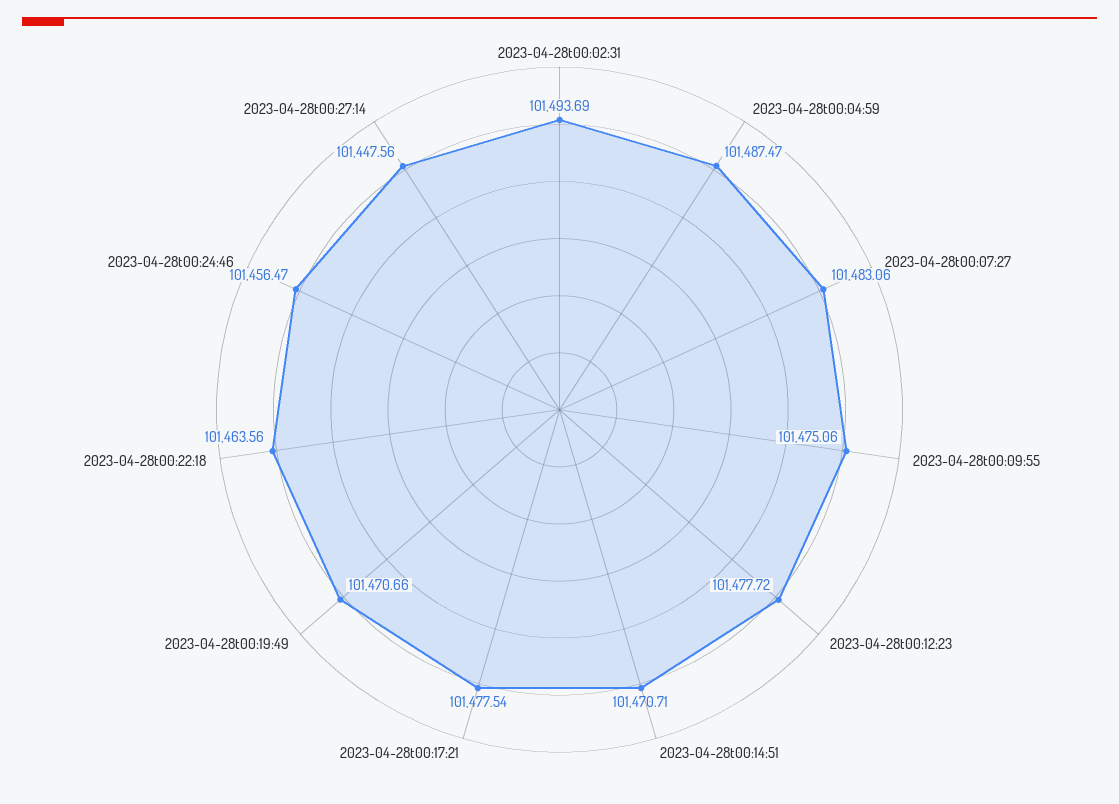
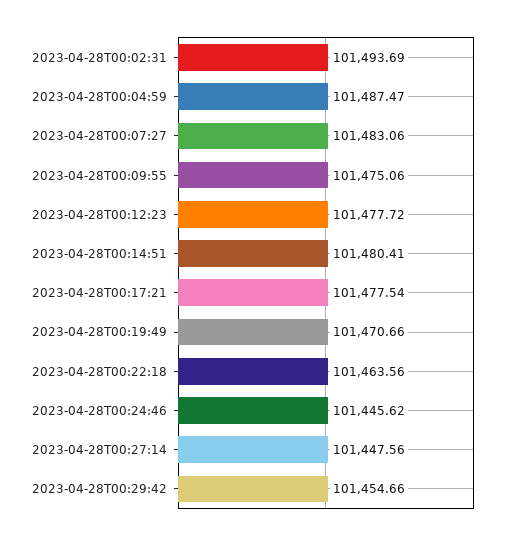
2023-04-28t00:14:51: 101470.71 -> 101480.41
2023-04-28t00:24:46: 101456.47 -> 101445.62
2023-04-28T00:29:42: none -> 101454.66

